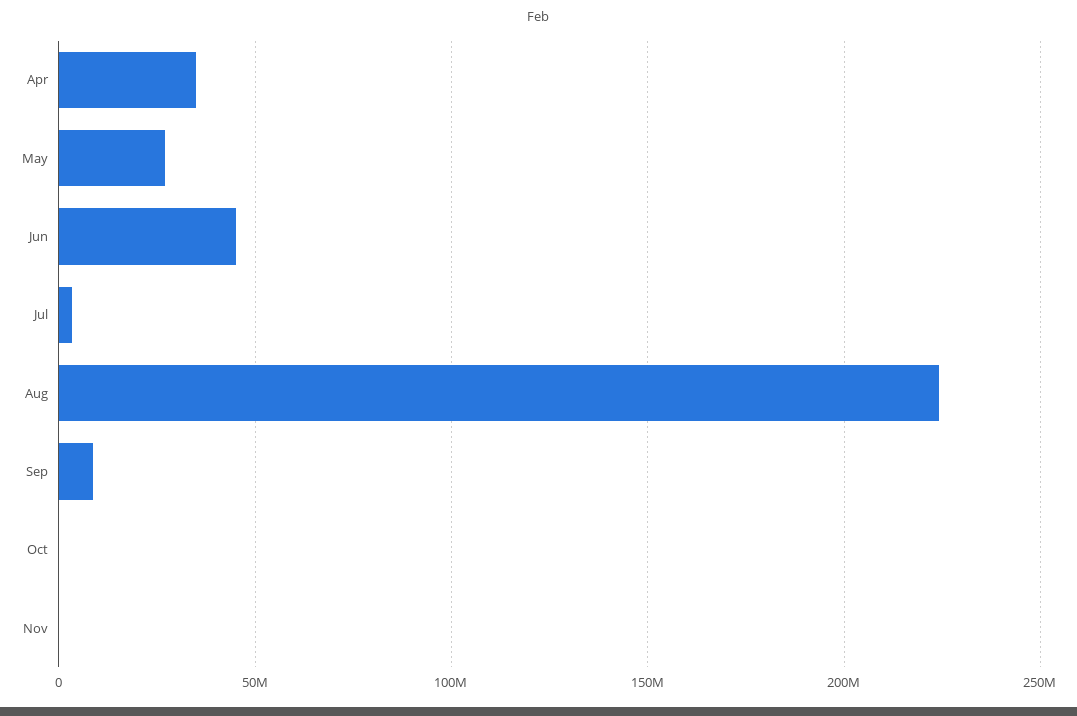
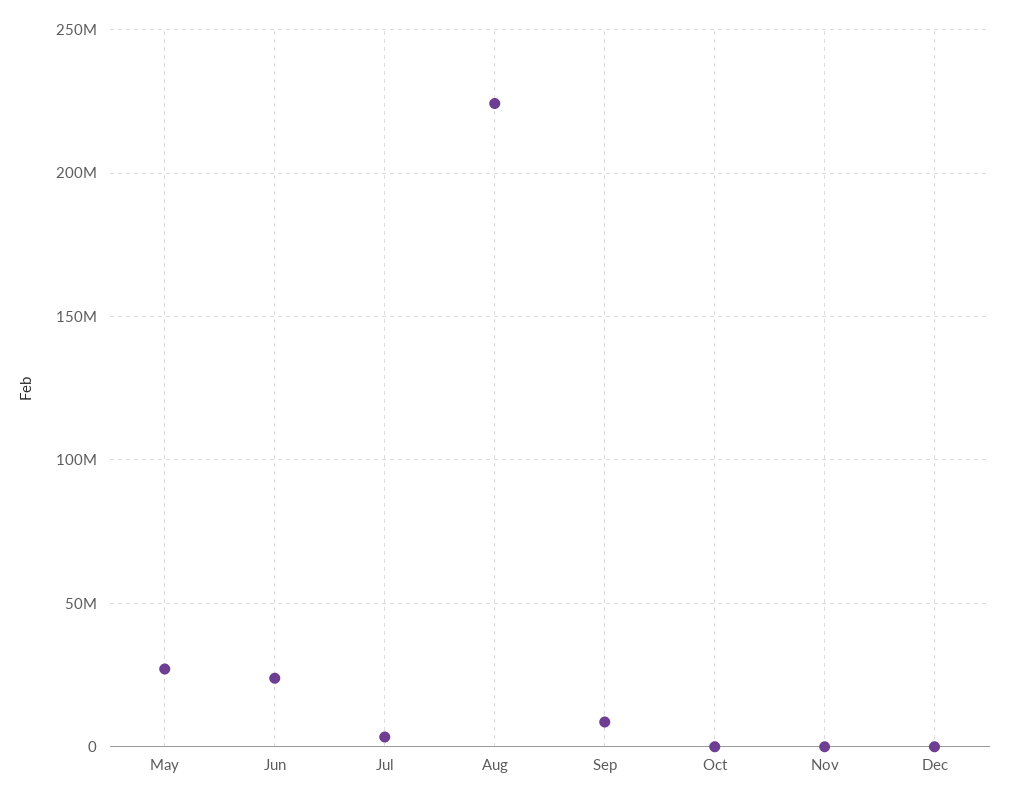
Apr: 35000000 -> none
Jun: 45000000 -> 25000000
Dec: none -> 0

